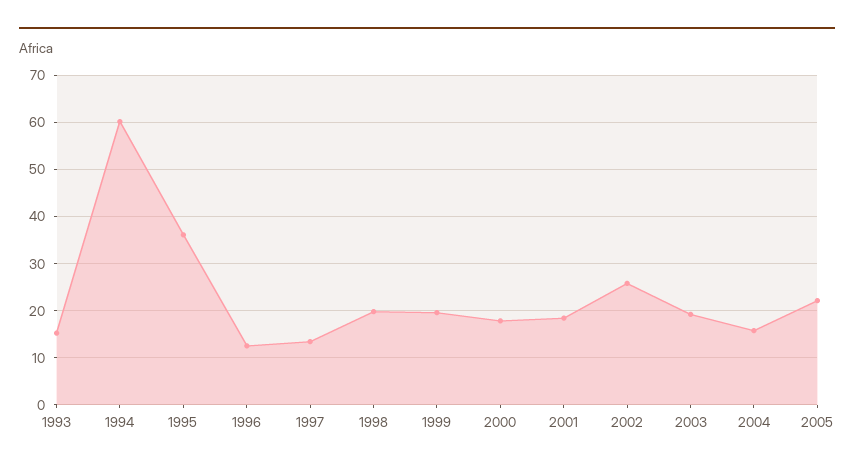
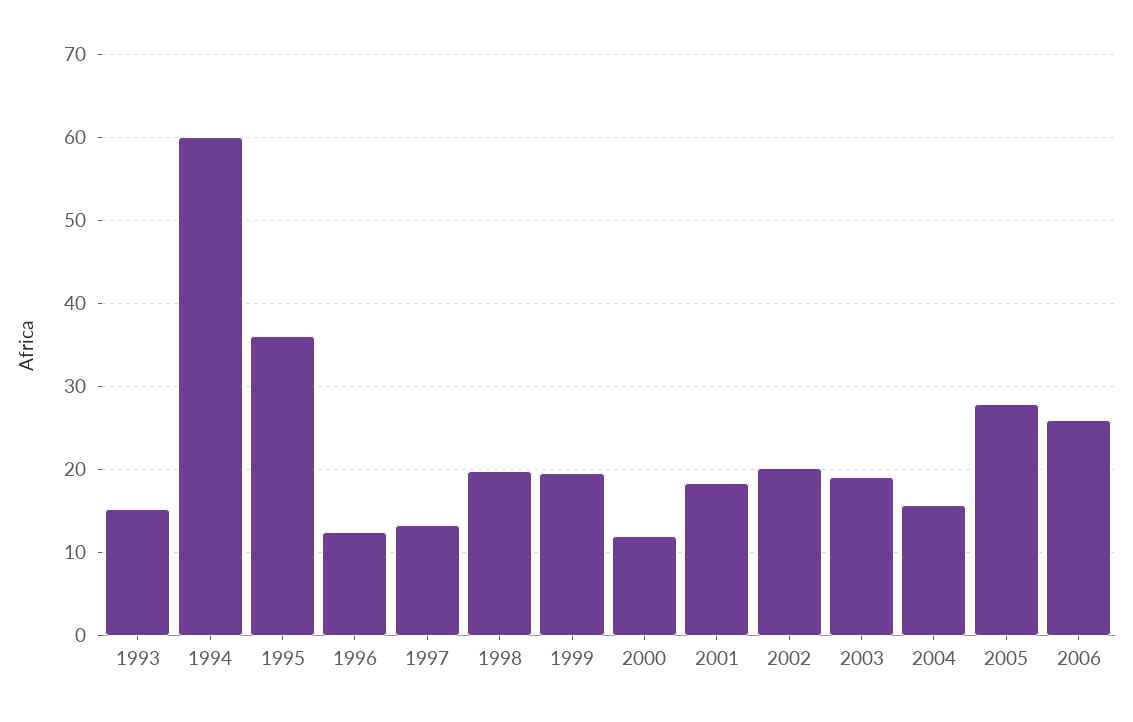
2000: 18 -> 12
2002: 26 -> 20
2005: 22 -> 28
2006: none -> 26

